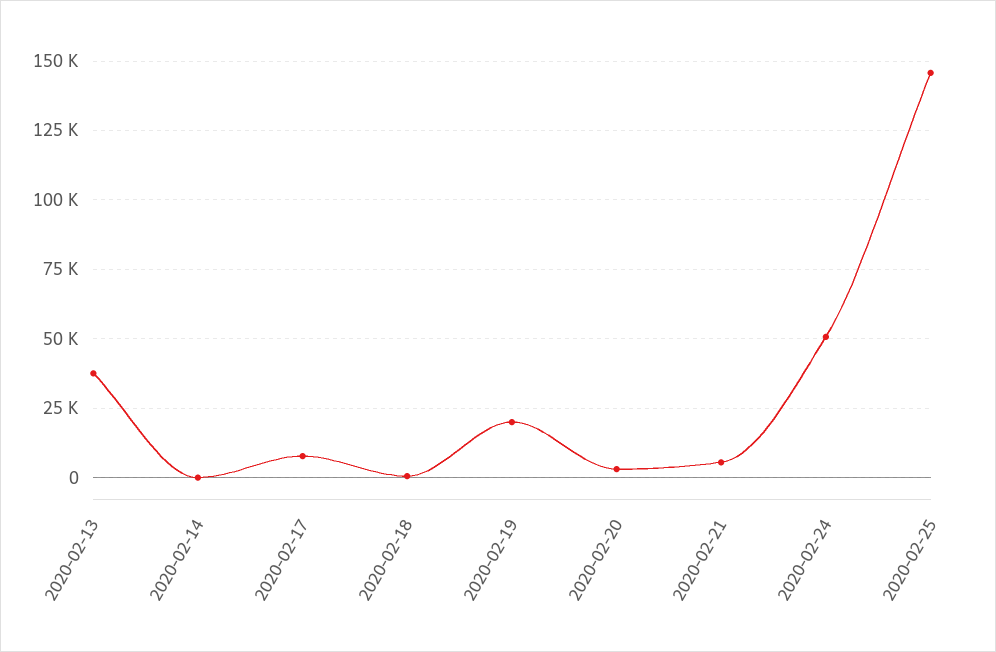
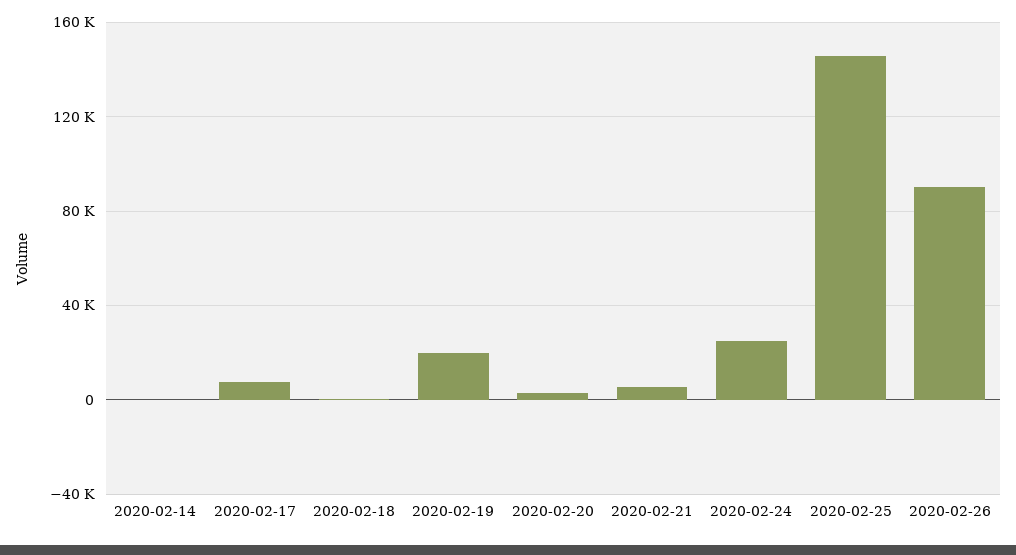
2020-02-13: 37500 -> none
2020-02-24: 50000 -> 25000
2020-02-26: none -> 90000

